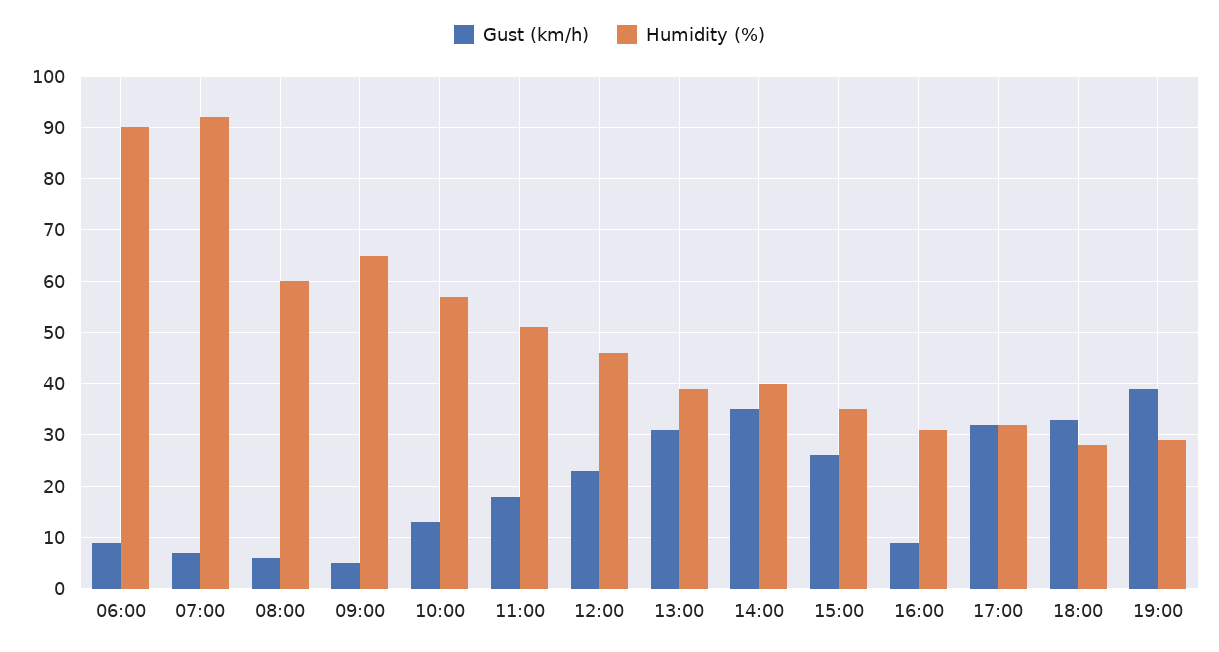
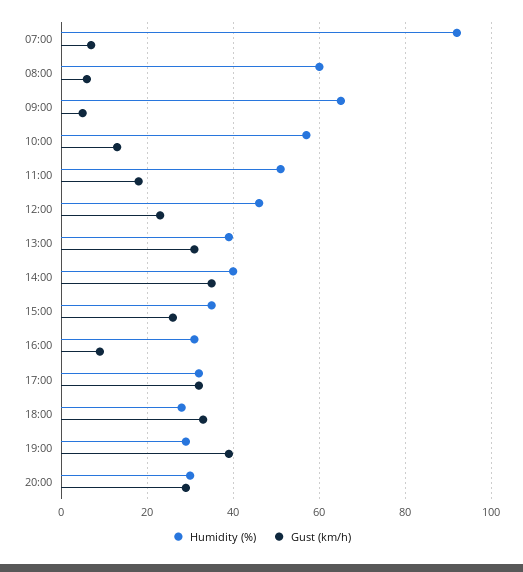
Gust (km/h), 06:00: 10 -> none
Humidity (%), 06:00: 90 -> none
Humidity (%), 20:00: none -> 30
Gust (km/h), 20:00: none -> 30

